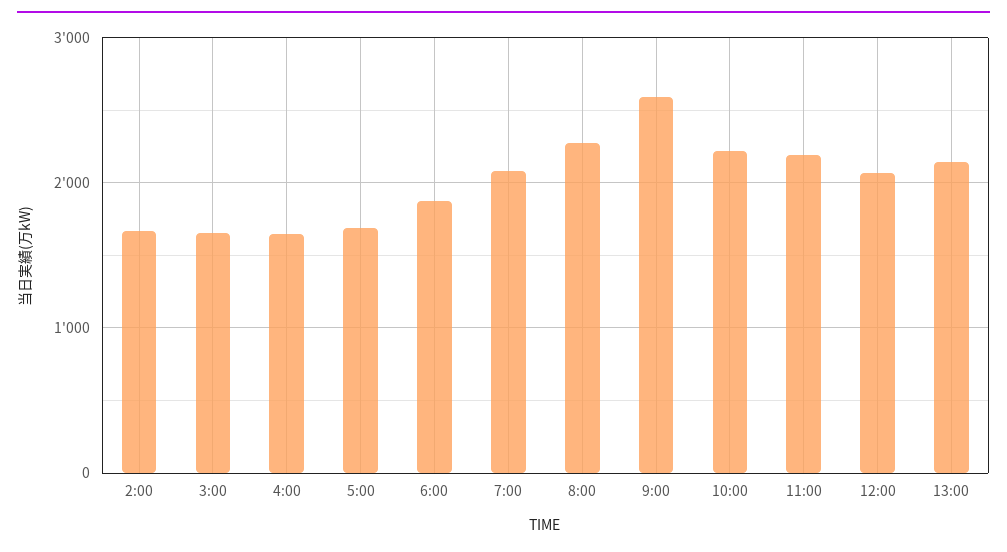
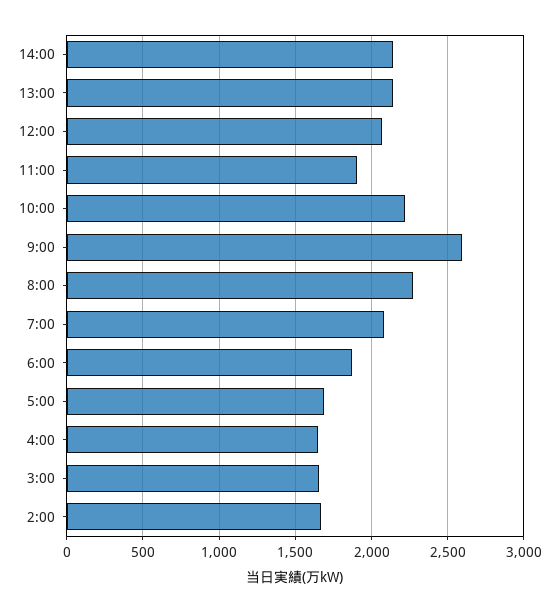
11:00: 2200 -> 1900
14:00: none -> 2150

